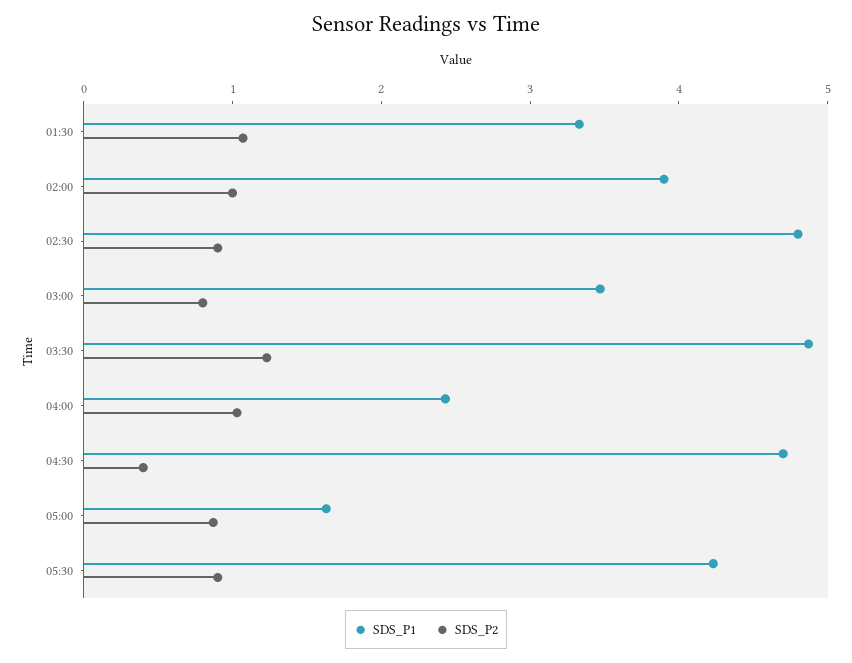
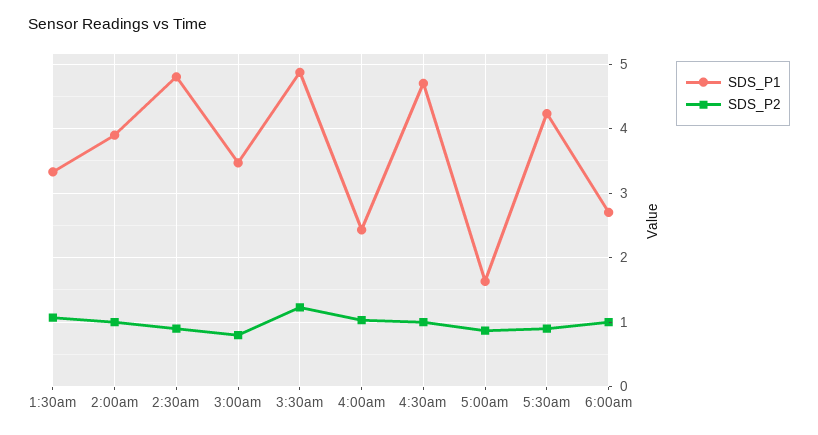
SDS_P2, 04:30: 0.4 -> 1
SDS_P1, 6:00am: none -> 2.7
SDS_P2, 6:00am: none -> 1

